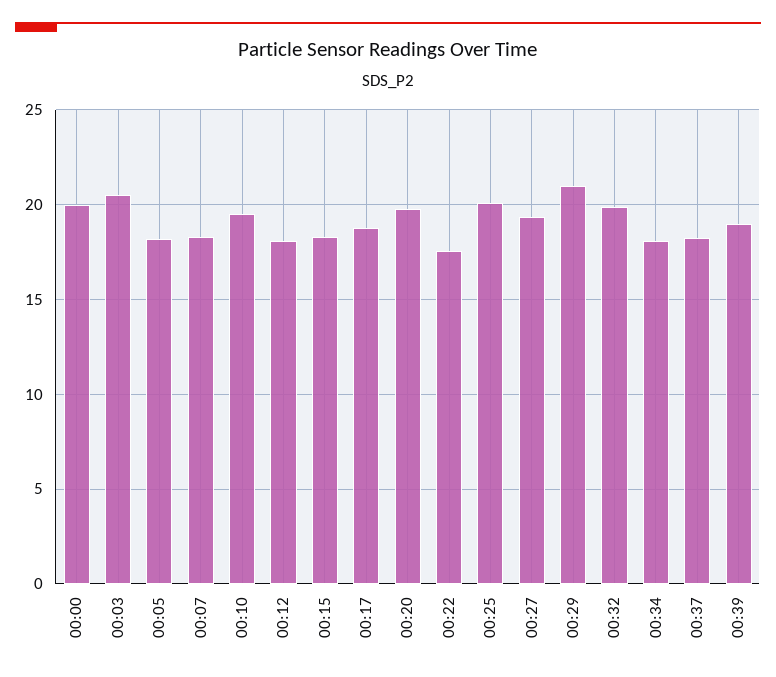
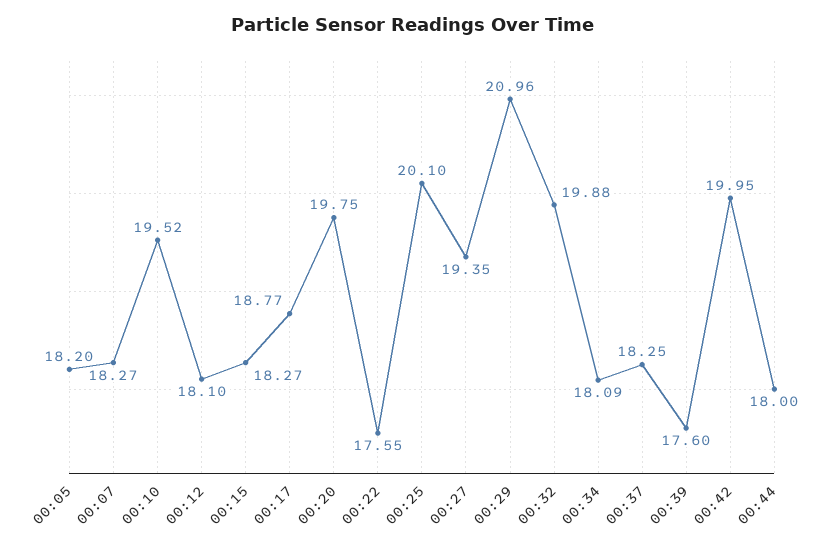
00:00: 20 -> none
00:03: 20.5 -> none
00:39: 19 -> 17.6
00:42: none -> 19.95
00:44: none -> 18

